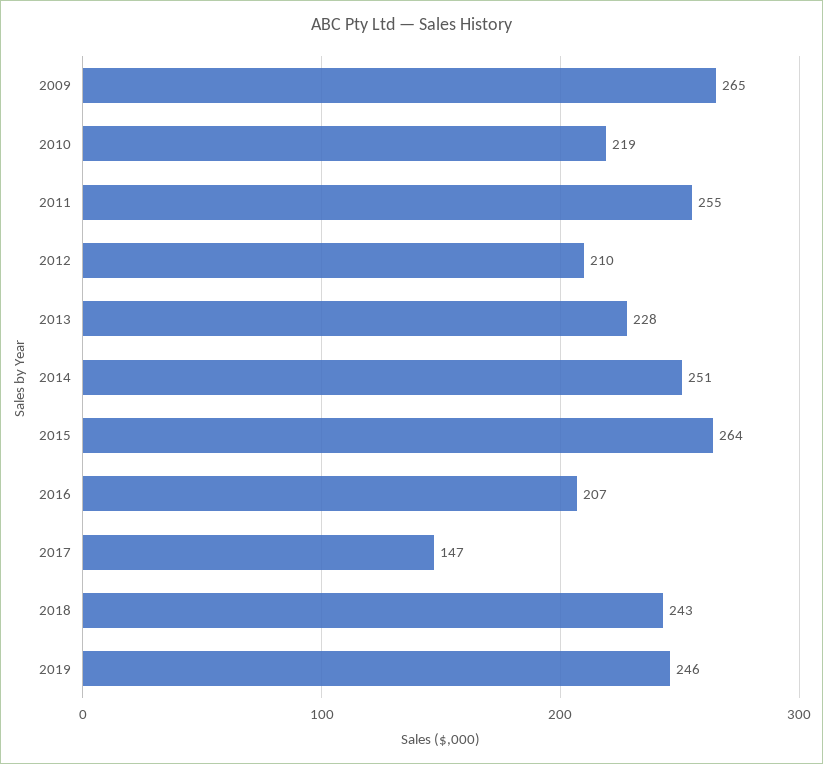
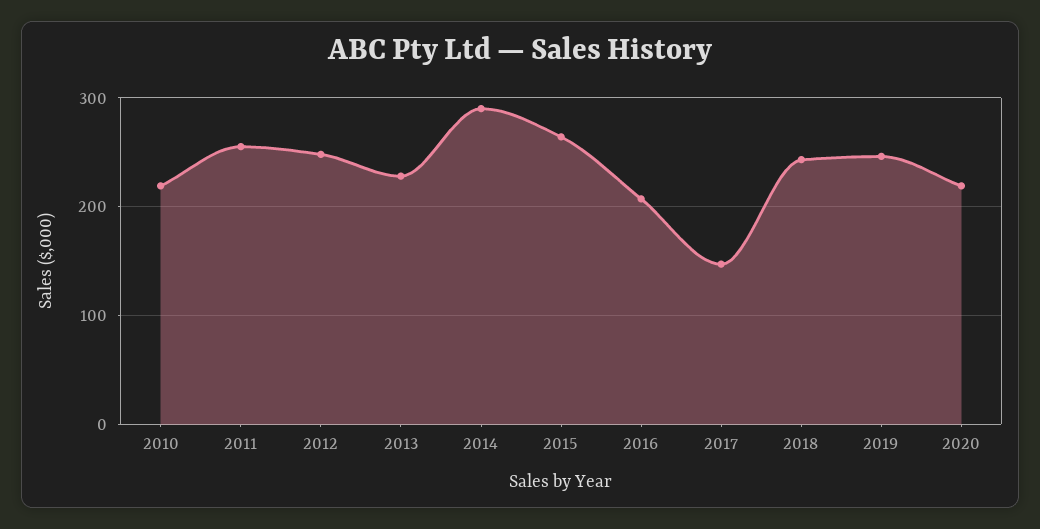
2009: 265 -> none
2012: 210 -> 250
2014: 251 -> 290
2020: none -> 220

